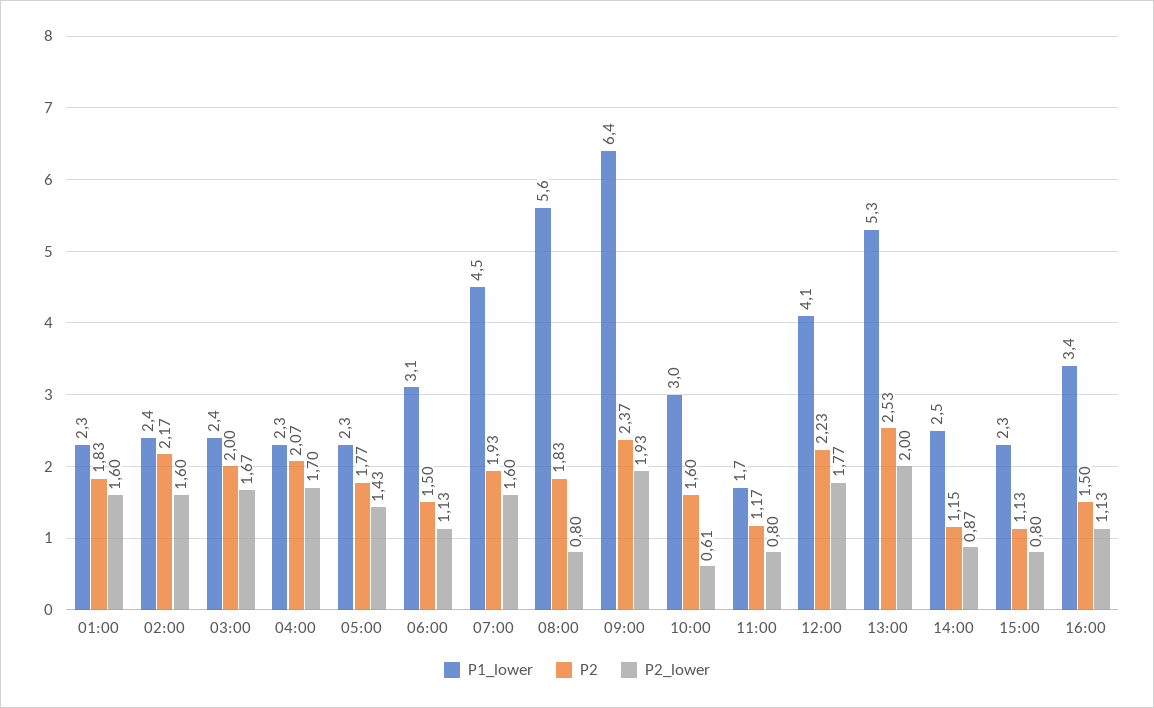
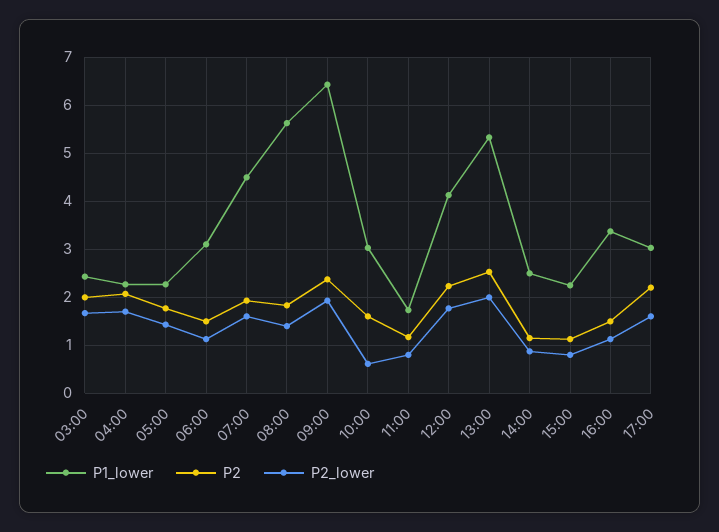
P1_lower, 01:00: 2.3 -> none
P2, 01:00: 1.83 -> none
P2_lower, 01:00: 1.6 -> none
P1_lower, 02:00: 2.4 -> none
P2, 02:00: 2.17 -> none
P2_lower, 02:00: 1.6 -> none
P2_lower, 08:00: 0.8 -> 1.4
P1_lower, 17:00: none -> 3
P2, 17:00: none -> 2.2
P2_lower, 17:00: none -> 1.6

